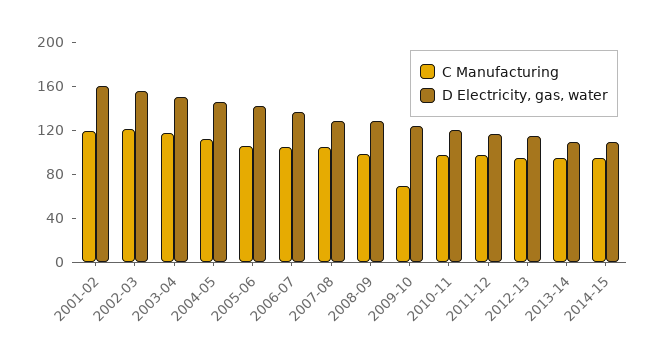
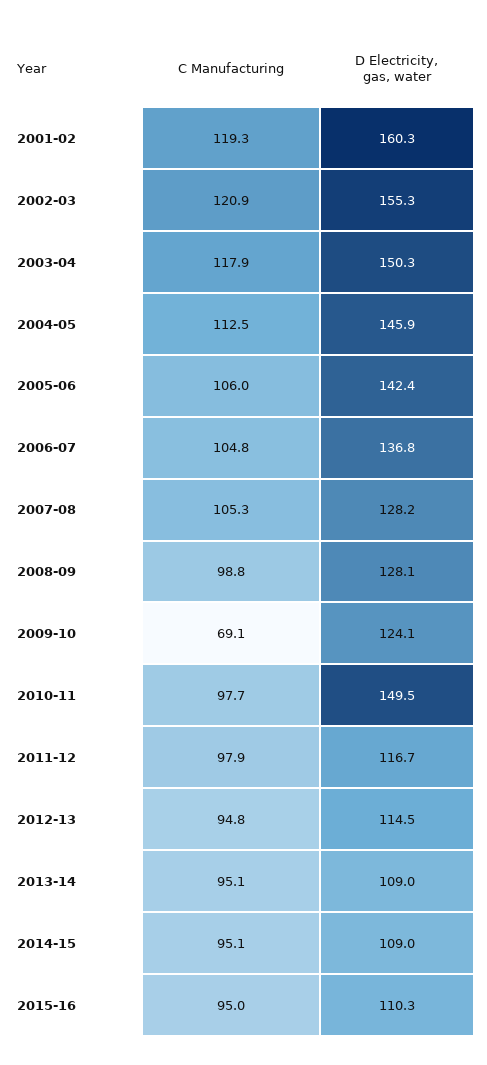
D Electricity, gas, water, 2010-11: 120 -> 149.5
C Manufacturing, 2015-16: none -> 95
D Electricity, gas, water, 2015-16: none -> 110.3

